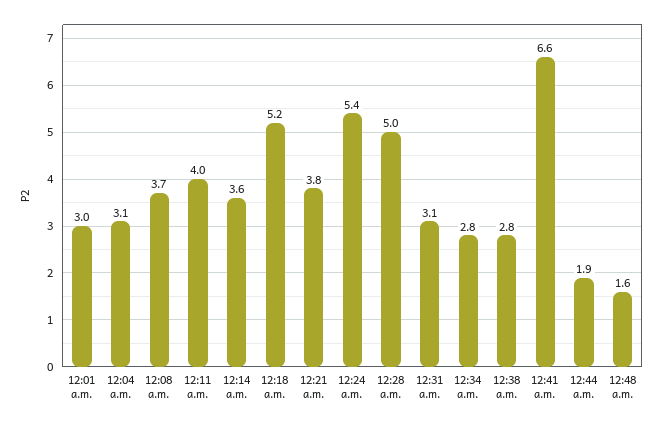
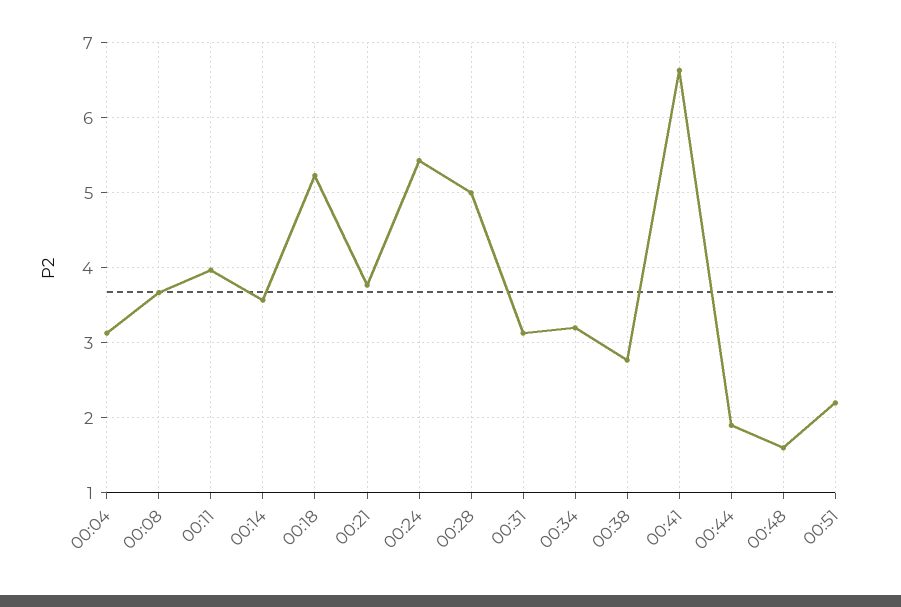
12:01 a.m.: 3 -> none
12:34 a.m.: 2.8 -> 3.2
00:51: none -> 2.2

